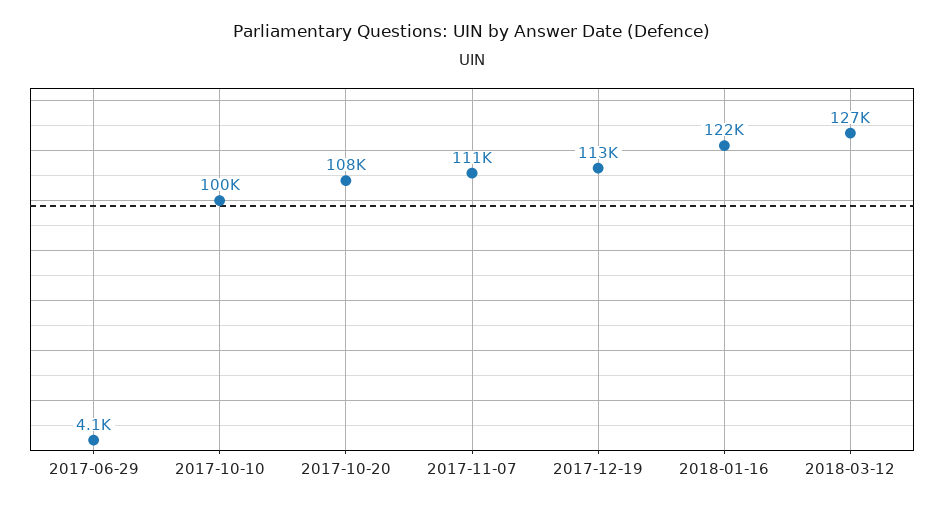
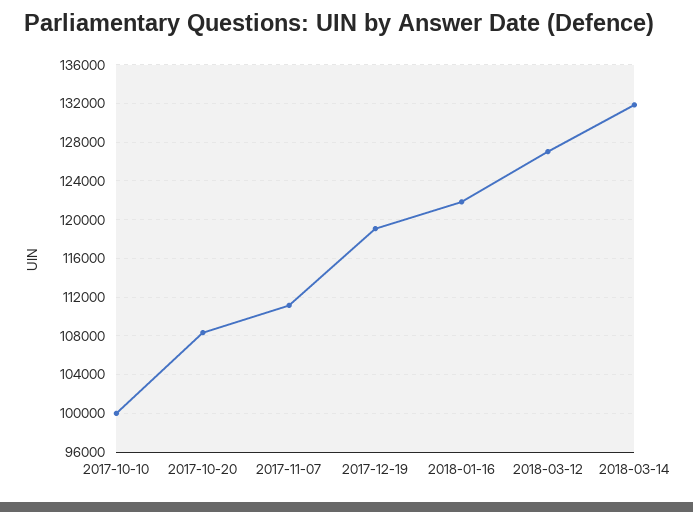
2017-06-29: 4100 -> none
2017-12-19: 113000 -> 119000
2018-03-14: none -> 132000

